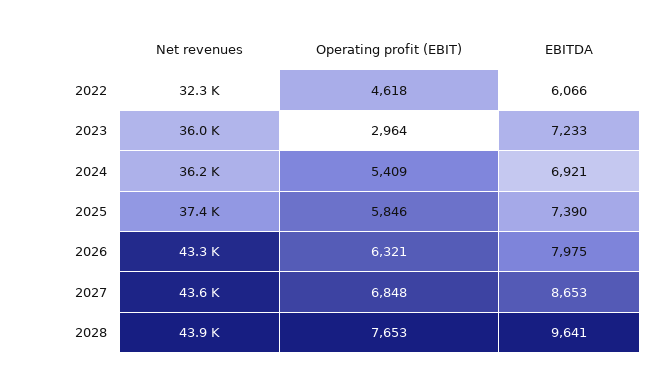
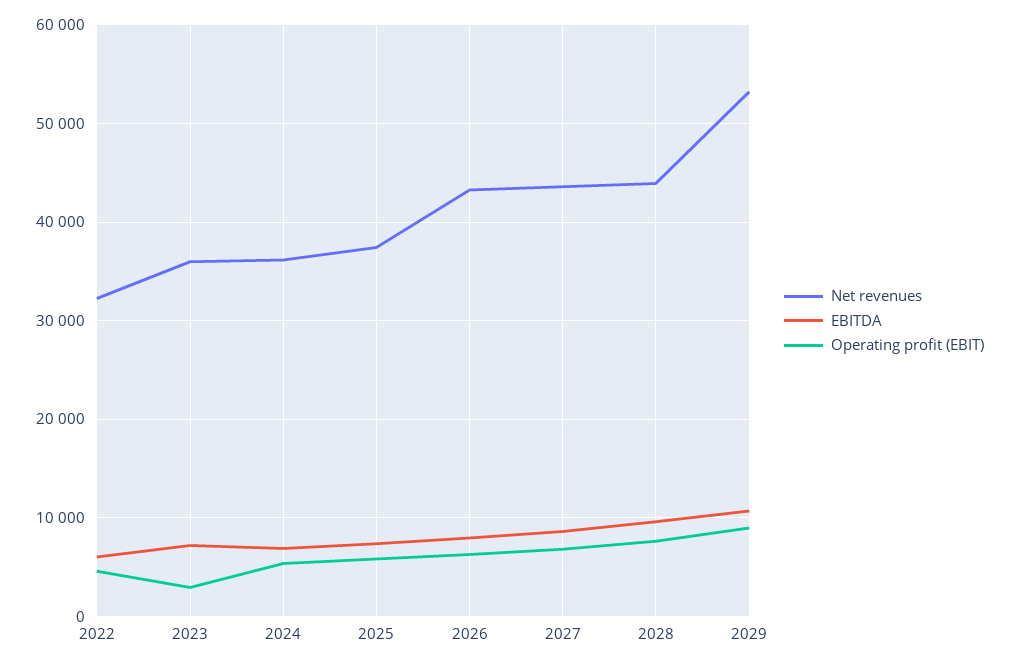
Net revenues, 2029: none -> 53000
EBITDA, 2029: none -> 11000
Operating profit (EBIT), 2029: none -> 9000

